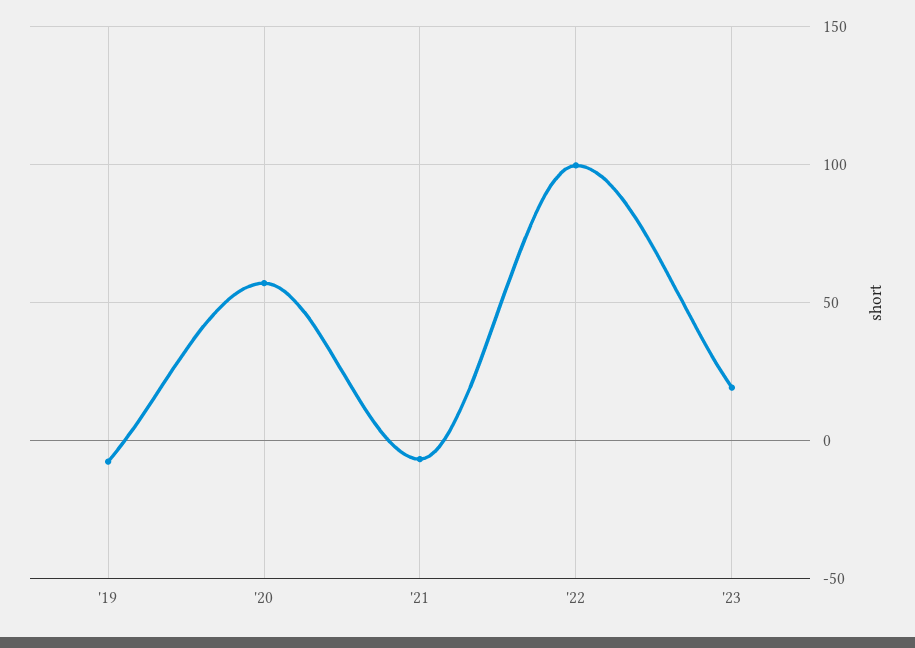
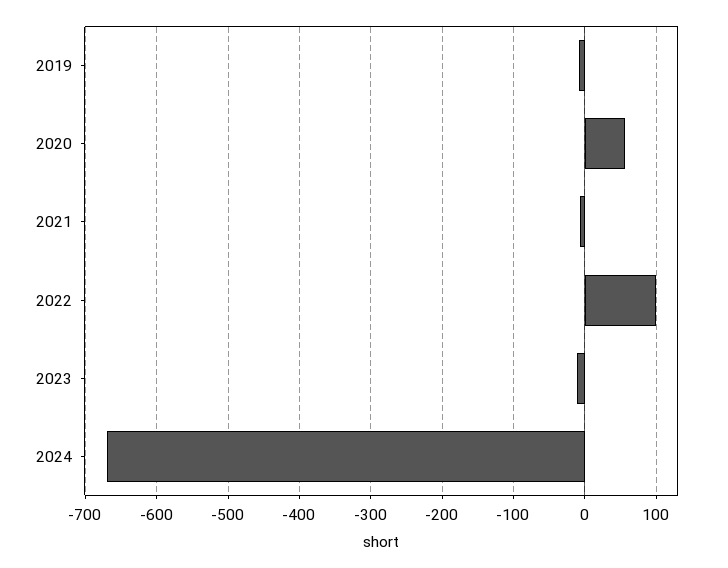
'23: 20 -> -10
2024: none -> -670

